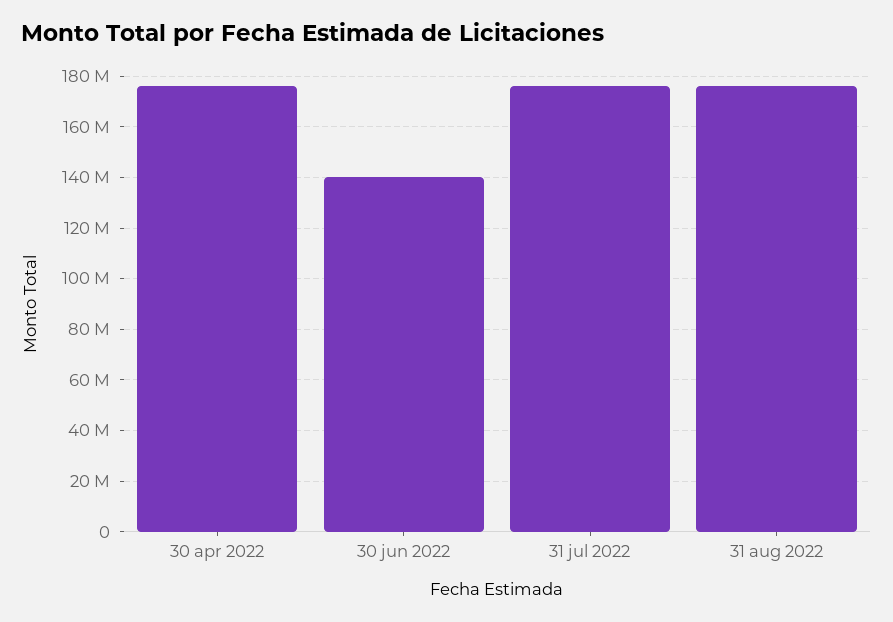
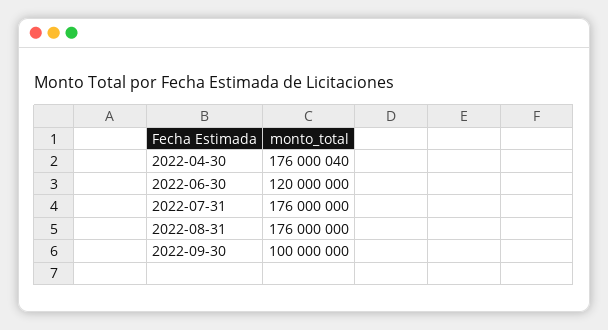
30 jun 2022: 140000000 -> 120000000
2022-09-30: none -> 100000000

